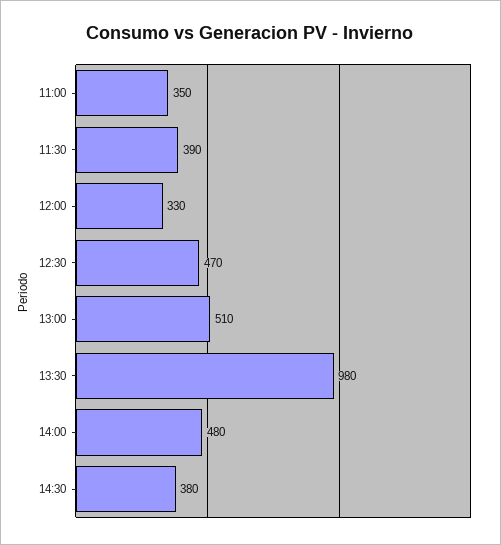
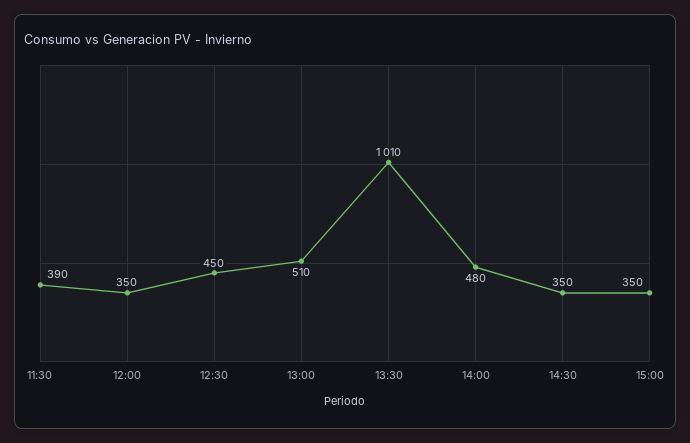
11:00: 350 -> none
12:00: 330 -> 350
12:30: 470 -> 450
13:30: 980 -> 1010
14:30: 380 -> 350
15:00: none -> 350

